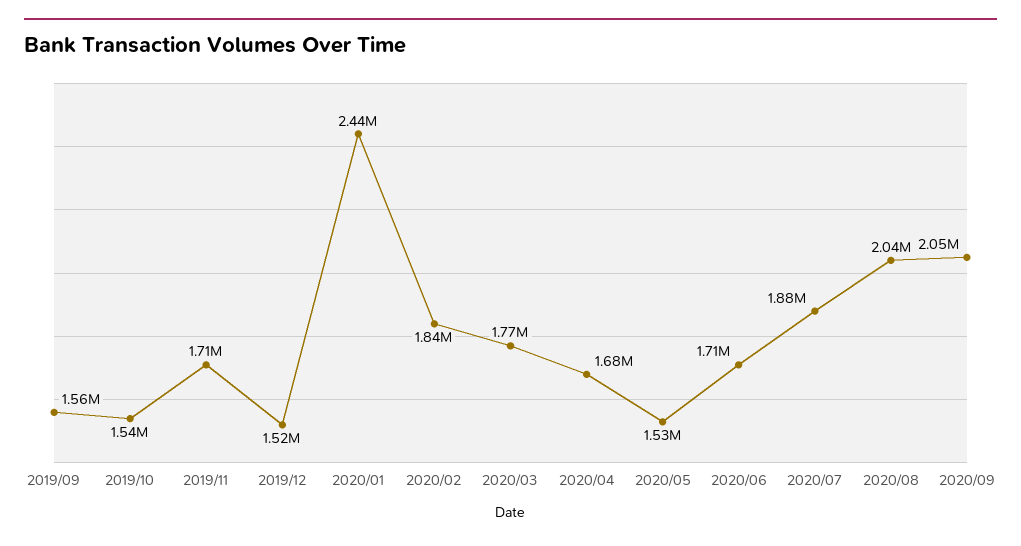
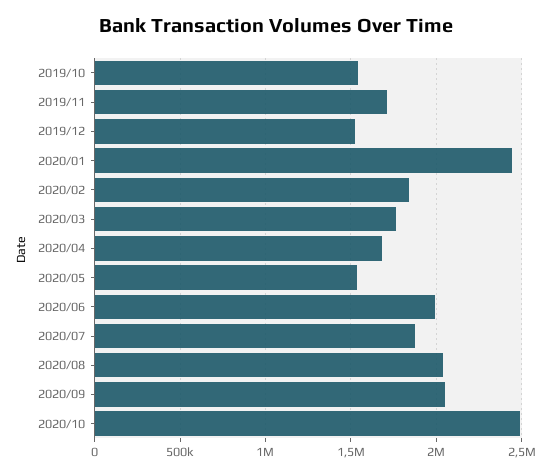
2019/09: 1560000 -> none
2020/06: 1710000 -> 2000000
2020/10: none -> 2500000

